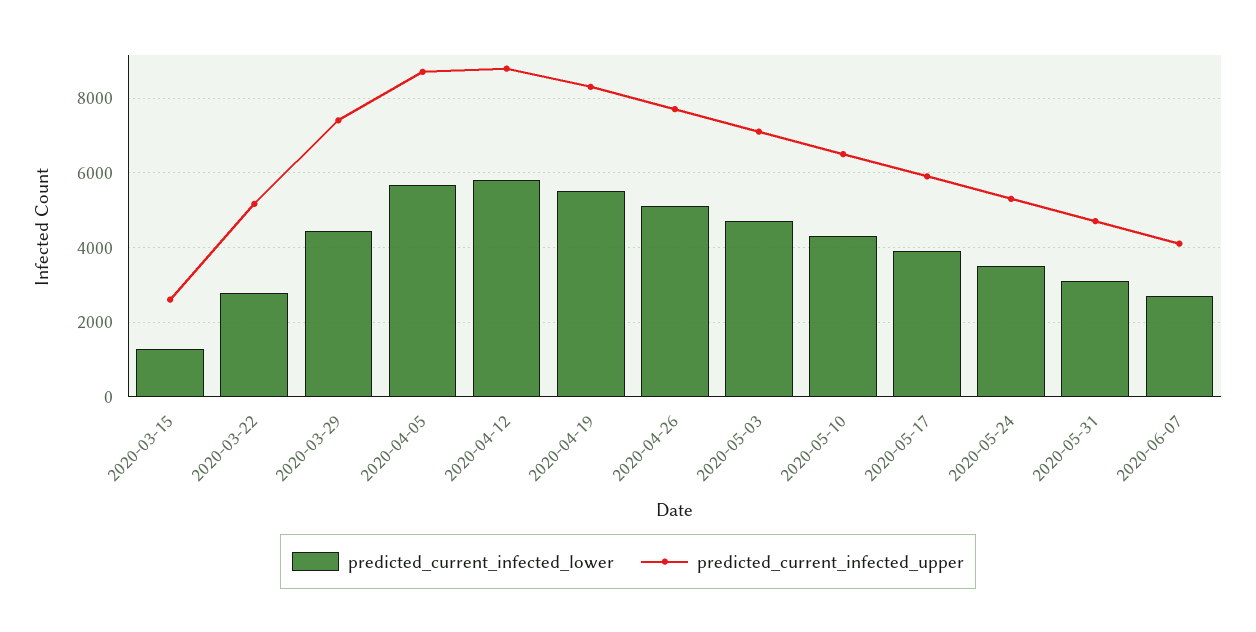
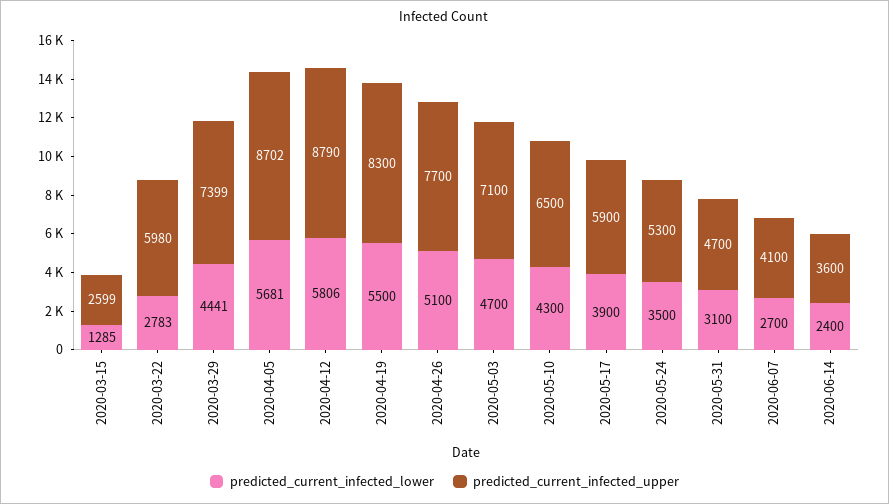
predicted_current_infected_upper, 2020-03-22: 5200 -> 5980
predicted_current_infected_lower, 2020-06-14: none -> 2400
predicted_current_infected_upper, 2020-06-14: none -> 3600

